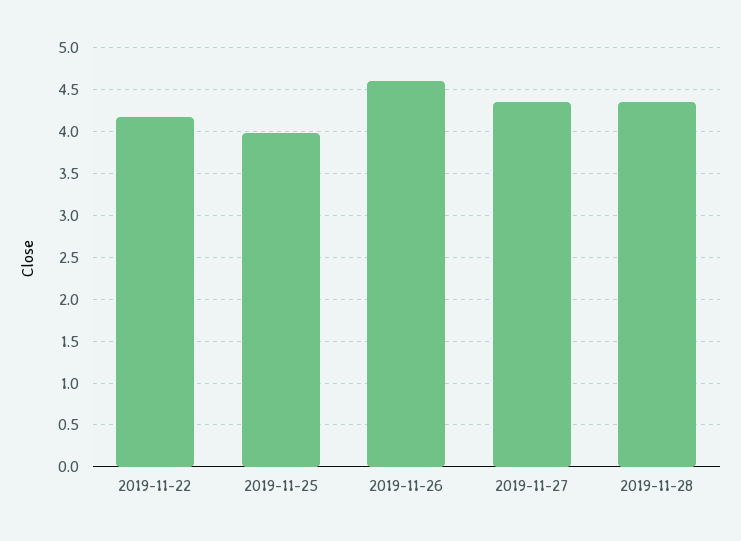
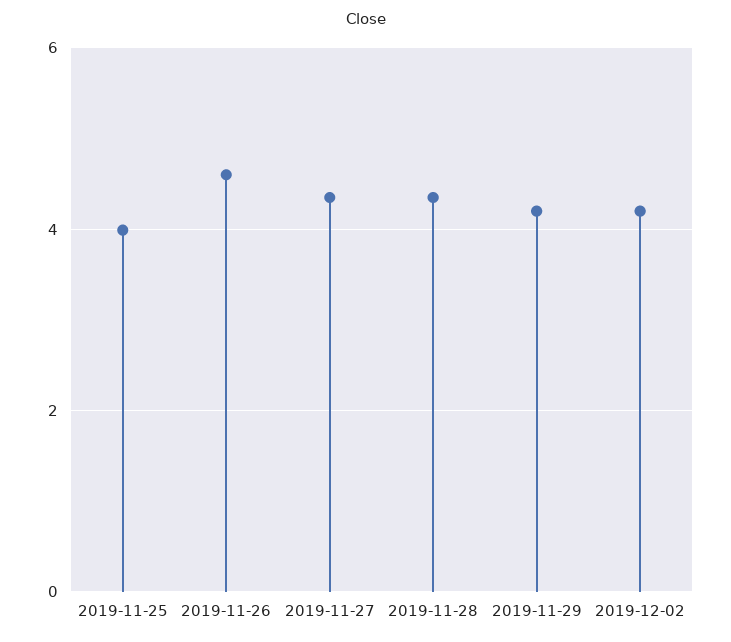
2019-11-22: 4.2 -> none
2019-11-29: none -> 4.2
2019-12-02: none -> 4.2

